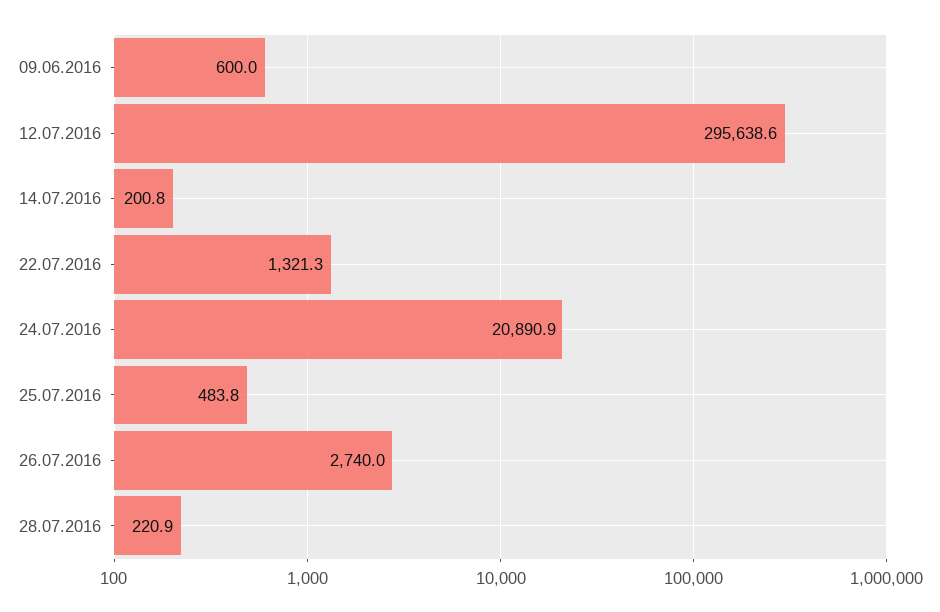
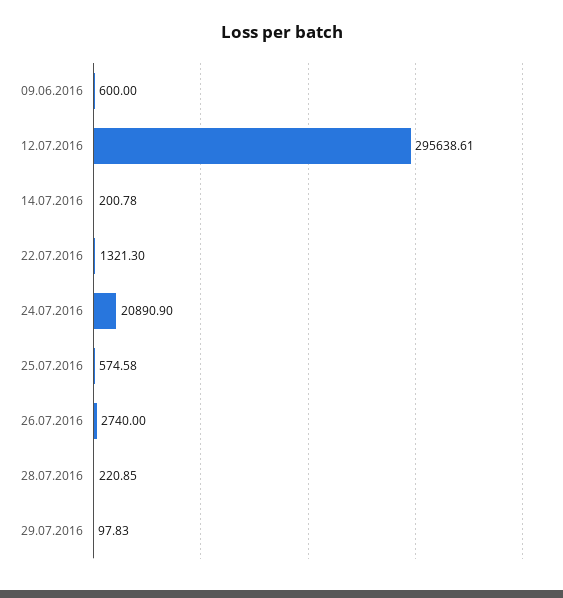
25.07.2016: 483.8 -> 574.58
29.07.2016: none -> 97.83

